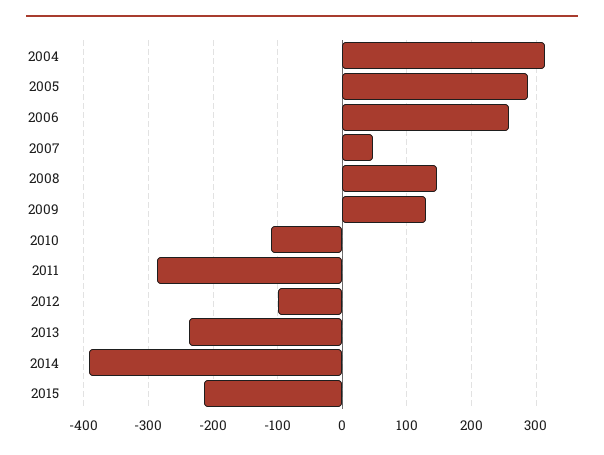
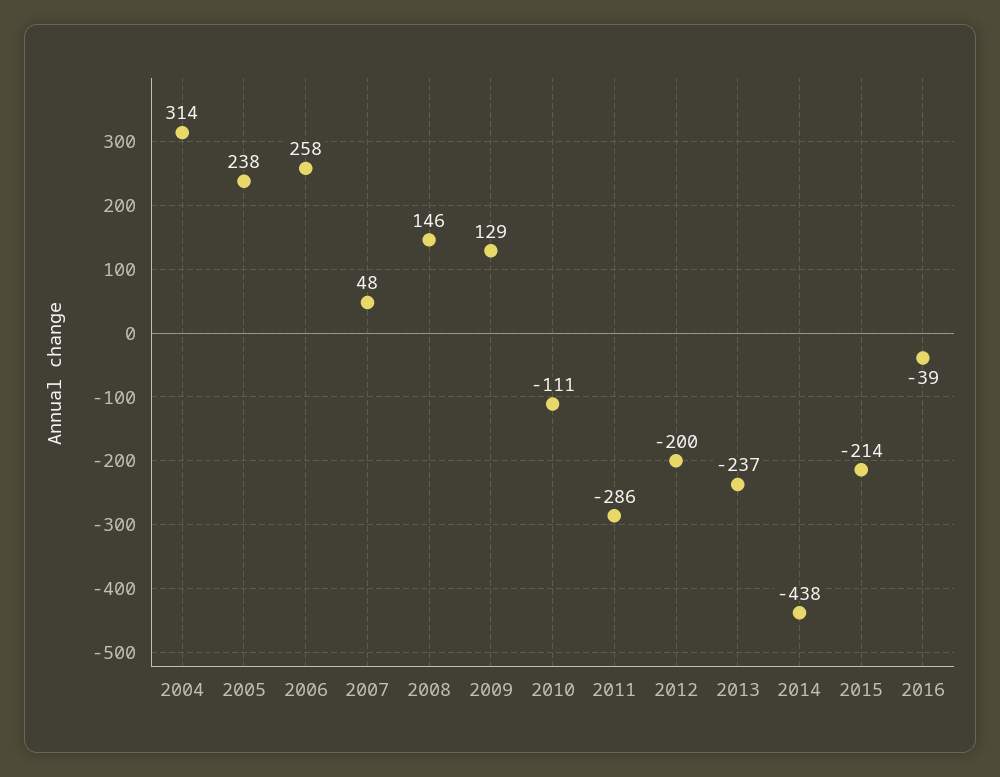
2005: 290 -> 238
2012: -100 -> -200
2014: -390 -> -438
2016: none -> -39

